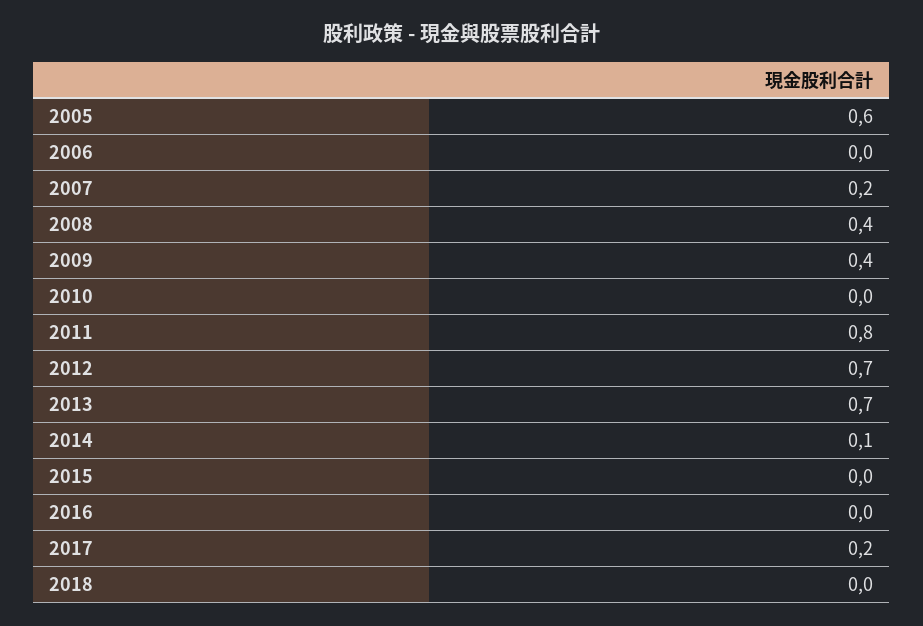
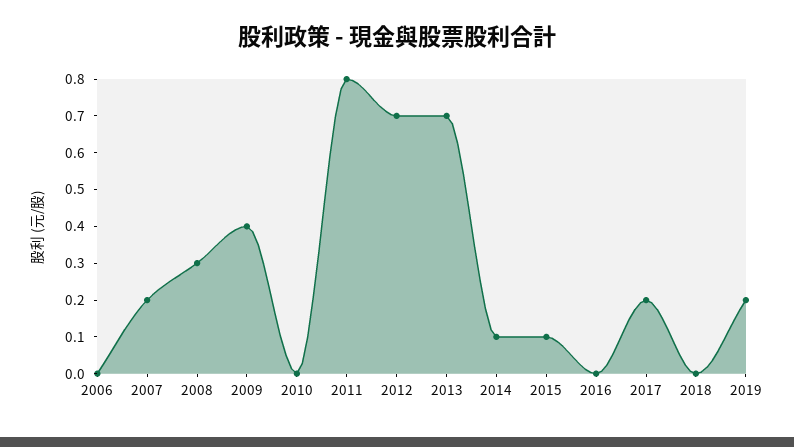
2005: 0.6 -> none
2008: 0.4 -> 0.3
2015: 0 -> 0.1
2019: none -> 0.2

